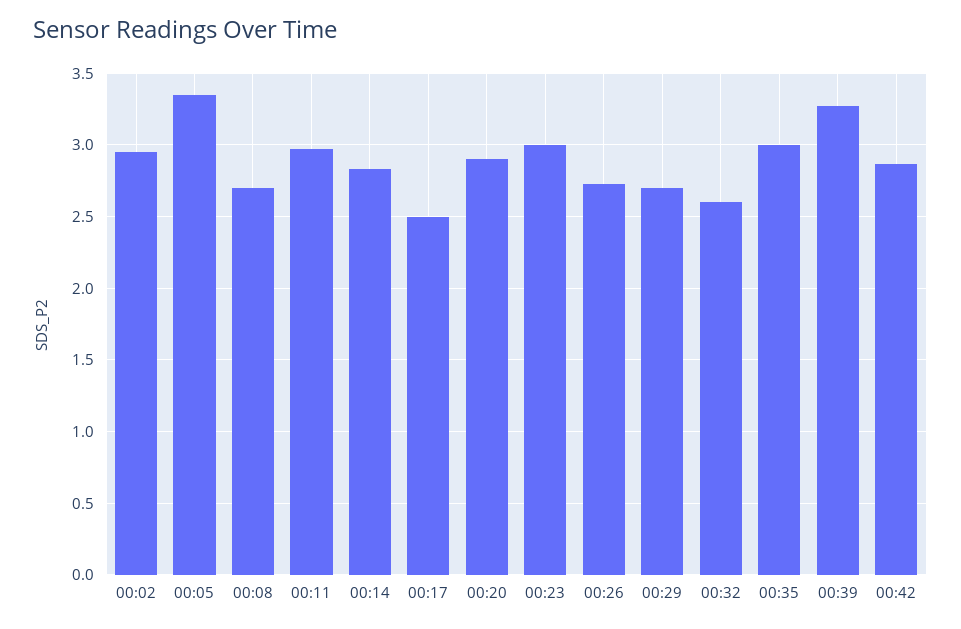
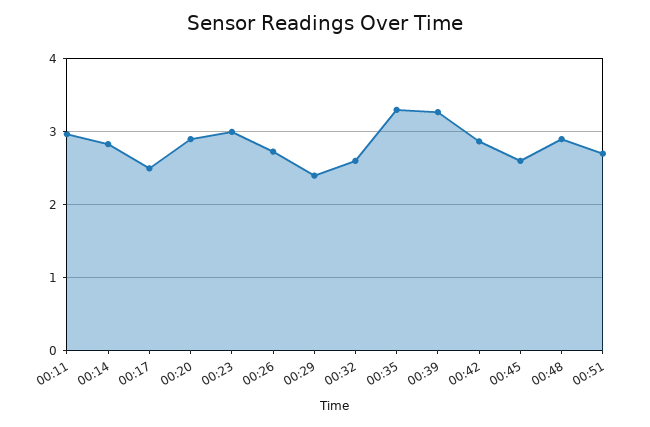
00:02: 2.95 -> none
00:05: 3.35 -> none
00:08: 2.7 -> none
00:29: 2.7 -> 2.4
00:35: 3 -> 3.3
00:45: none -> 2.6
00:48: none -> 2.9
00:51: none -> 2.7

